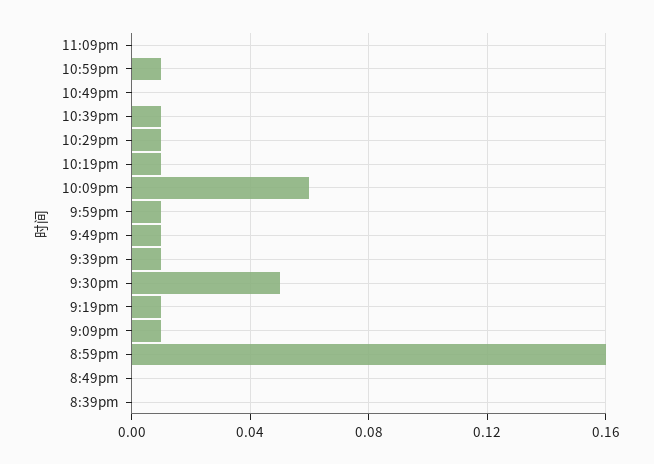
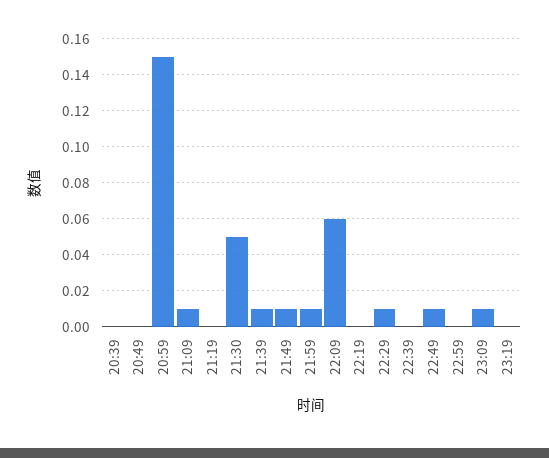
11:09pm: 0 -> 0.01
10:59pm: 0.01 -> 0
10:49pm: 0 -> 0.01
10:39pm: 0.01 -> 0
10:19pm: 0.01 -> 0
9:19pm: 0.01 -> 0
8:59pm: 0.16 -> 0.15
23:19: none -> 0

